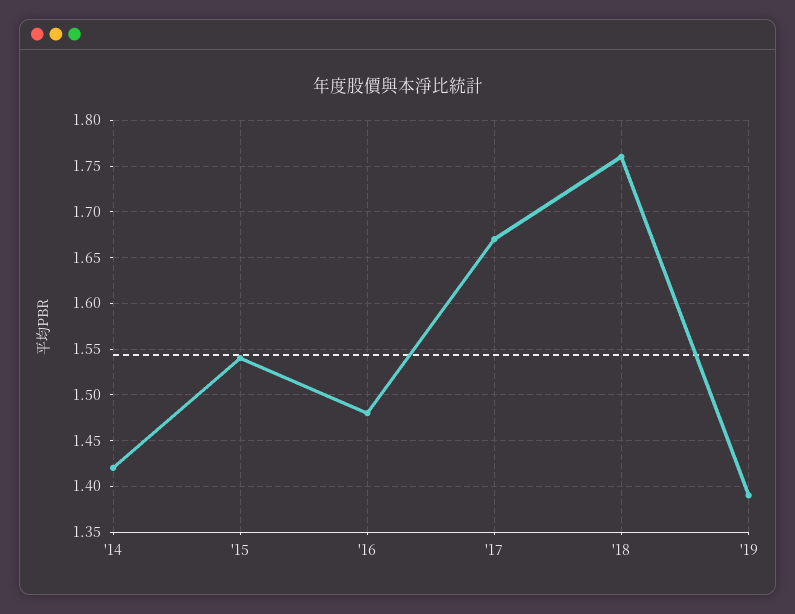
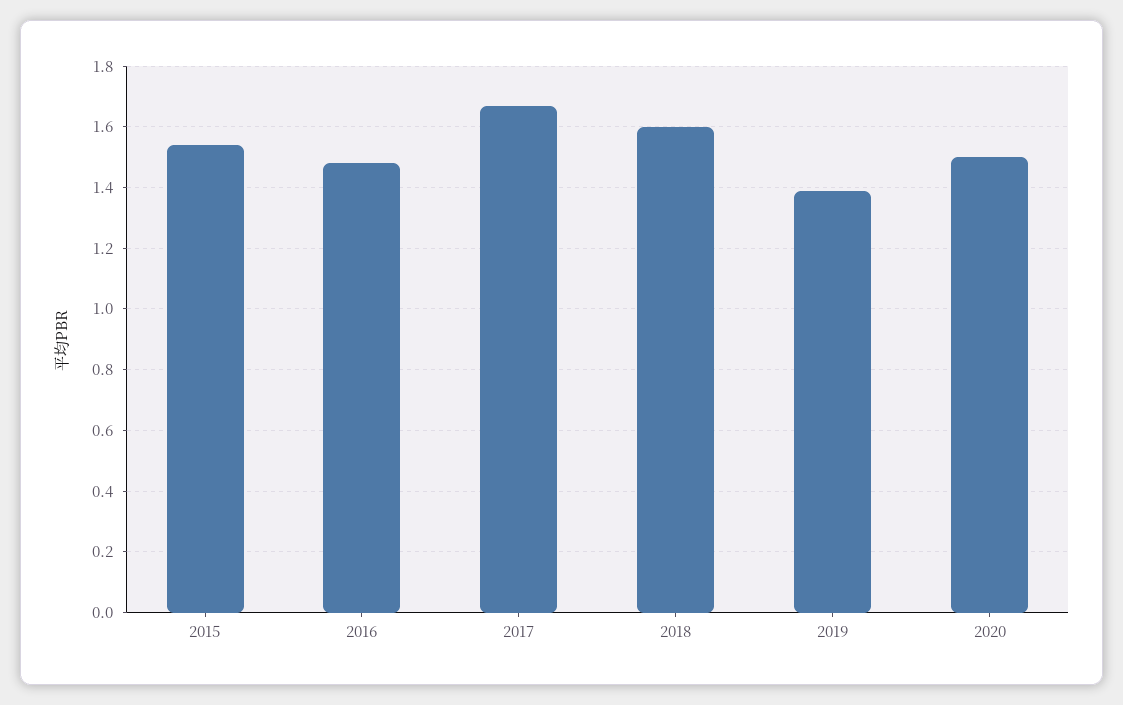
'14: 1.42 -> none
'18: 1.76 -> 1.6
2020: none -> 1.5

